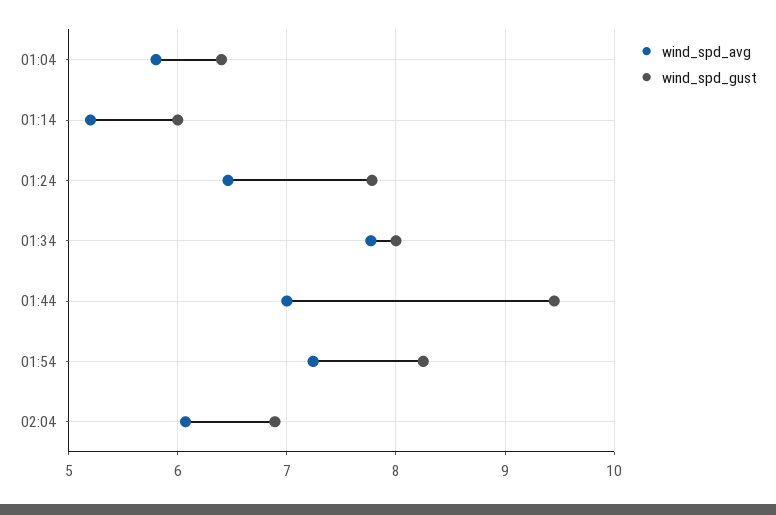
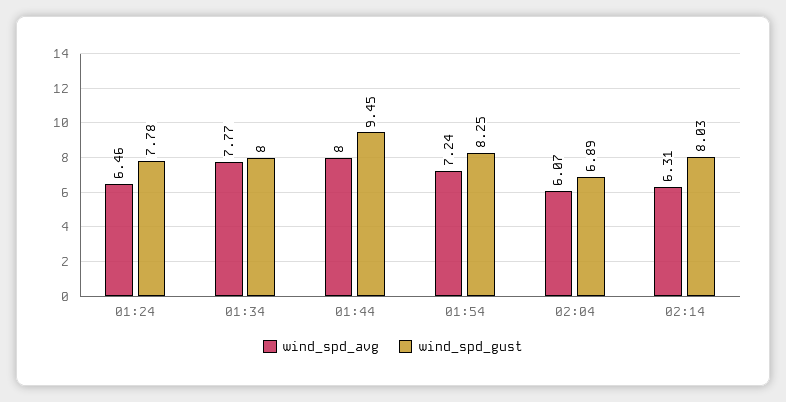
wind_spd_avg, 01:04: 5.8 -> none
wind_spd_gust, 01:04: 6.4 -> none
wind_spd_avg, 01:14: 5.2 -> none
wind_spd_gust, 01:14: 6 -> none
wind_spd_avg, 01:44: 7 -> 8
wind_spd_avg, 02:14: none -> 6.31
wind_spd_gust, 02:14: none -> 8.03

